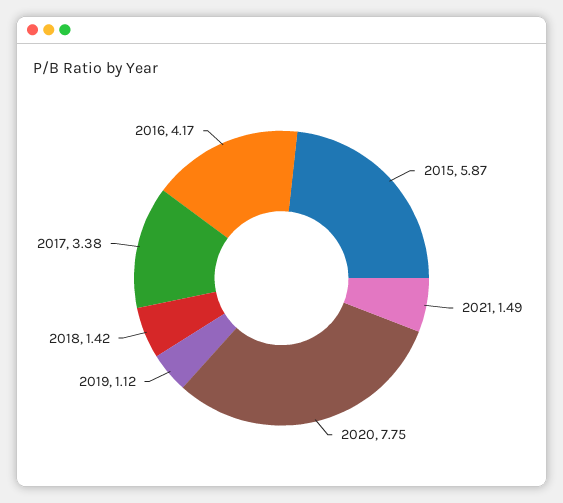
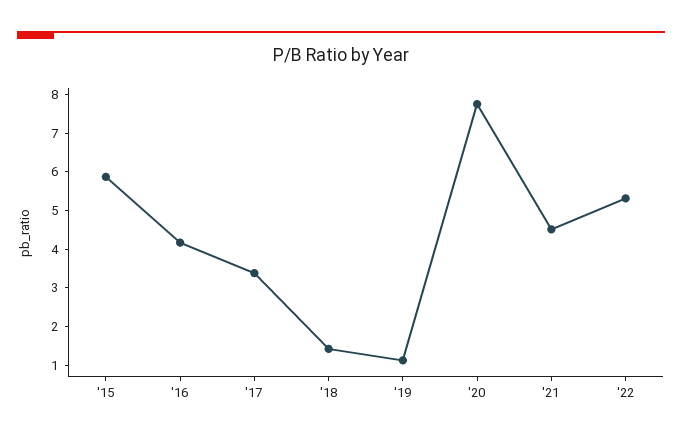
2021: 1.49 -> 4.5
'22: none -> 5.25

